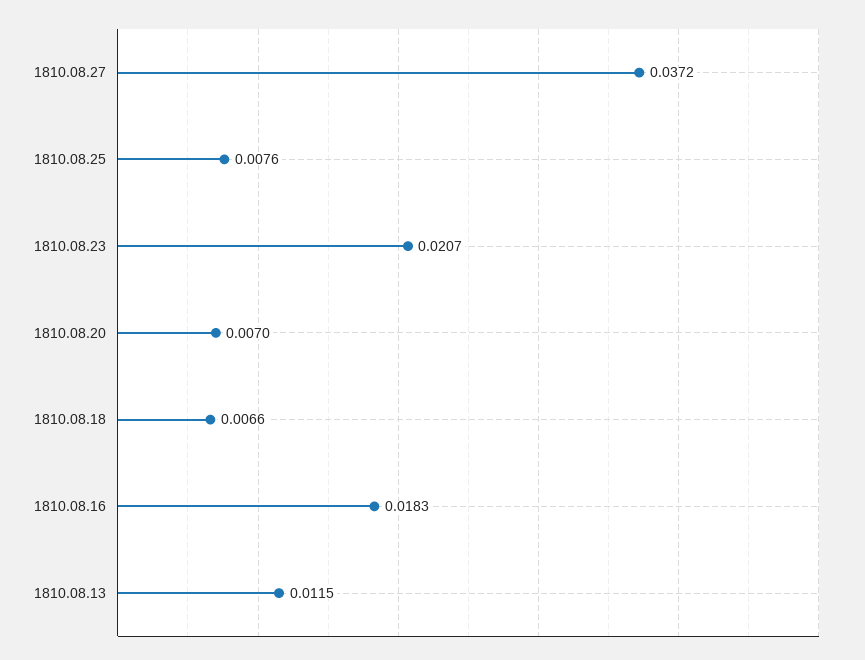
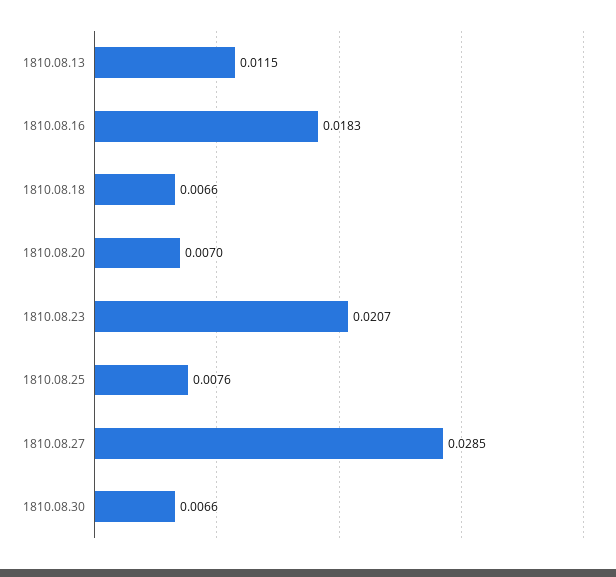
1810.08.27: 0.0372 -> 0.0285
1810.08.30: none -> 0.0066

